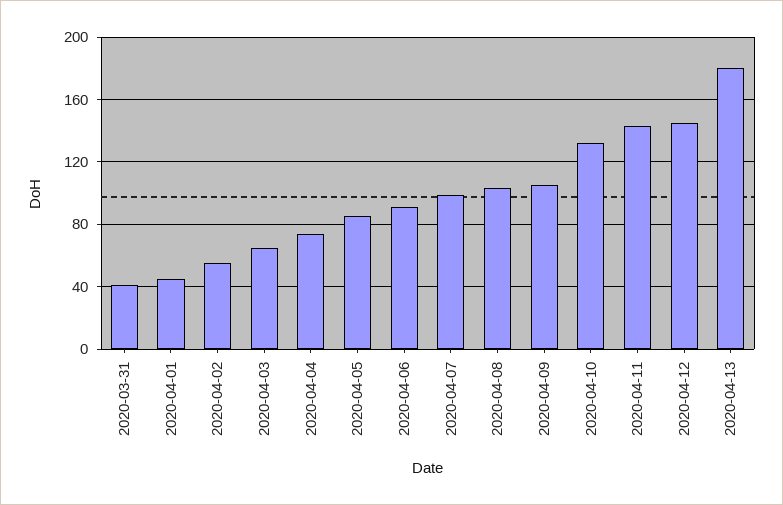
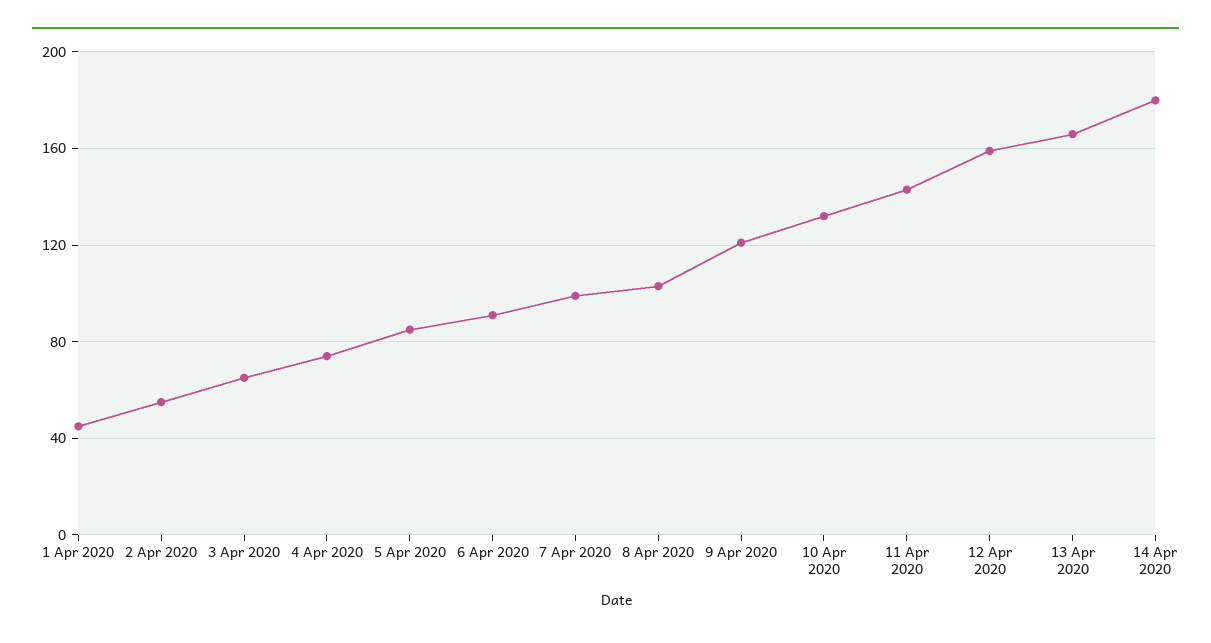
2020-03-31: 40 -> none
2020-04-09: 105 -> 120
2020-04-12: 145 -> 160
2020-04-13: 180 -> 165
14 Apr 2020: none -> 180

